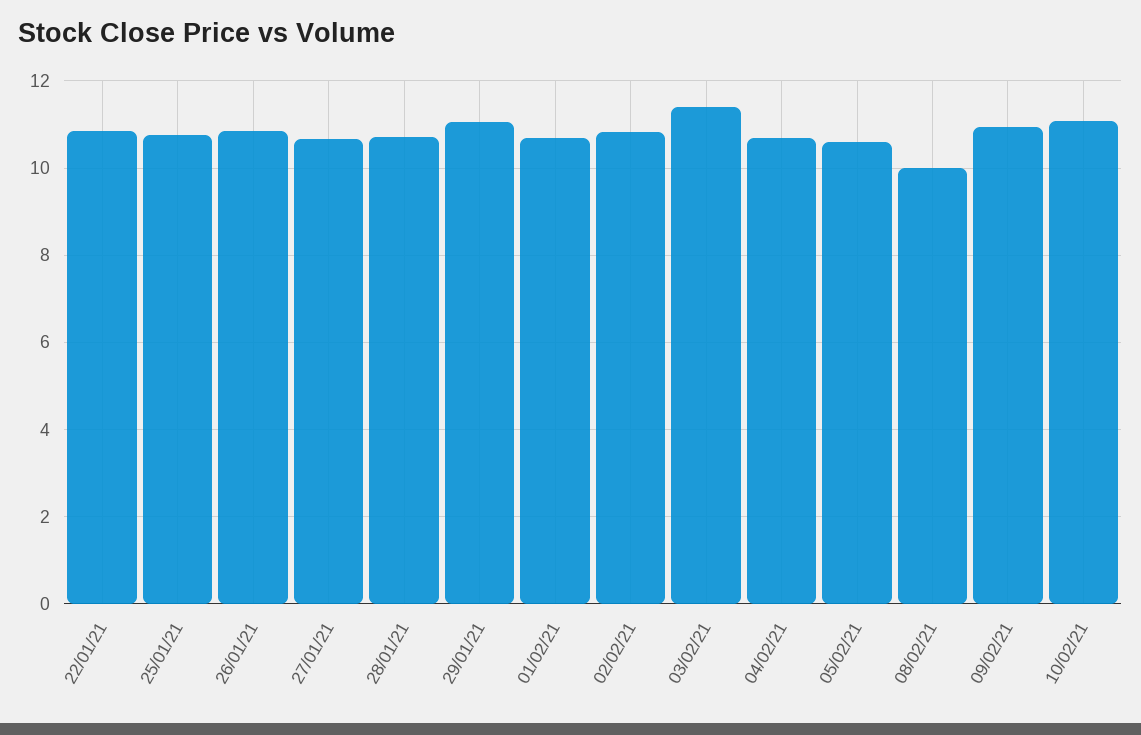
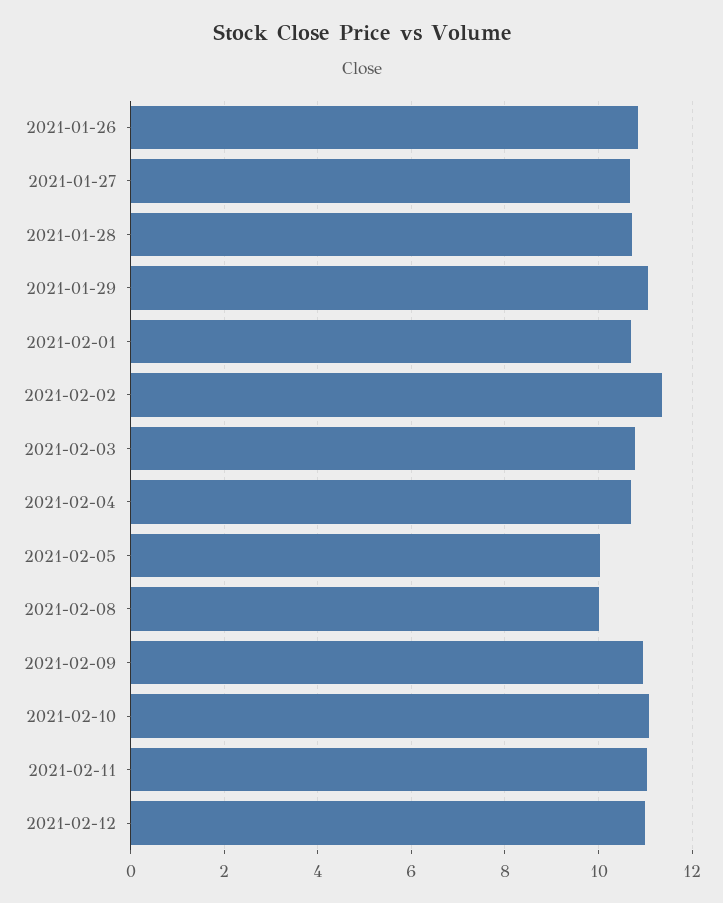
22/01/21: 10.8 -> none
25/01/21: 10.8 -> none
02/02/21: 10.8 -> 11.4
03/02/21: 11.4 -> 10.8
05/02/21: 10.6 -> 10
2021-02-11: none -> 11
2021-02-12: none -> 11

